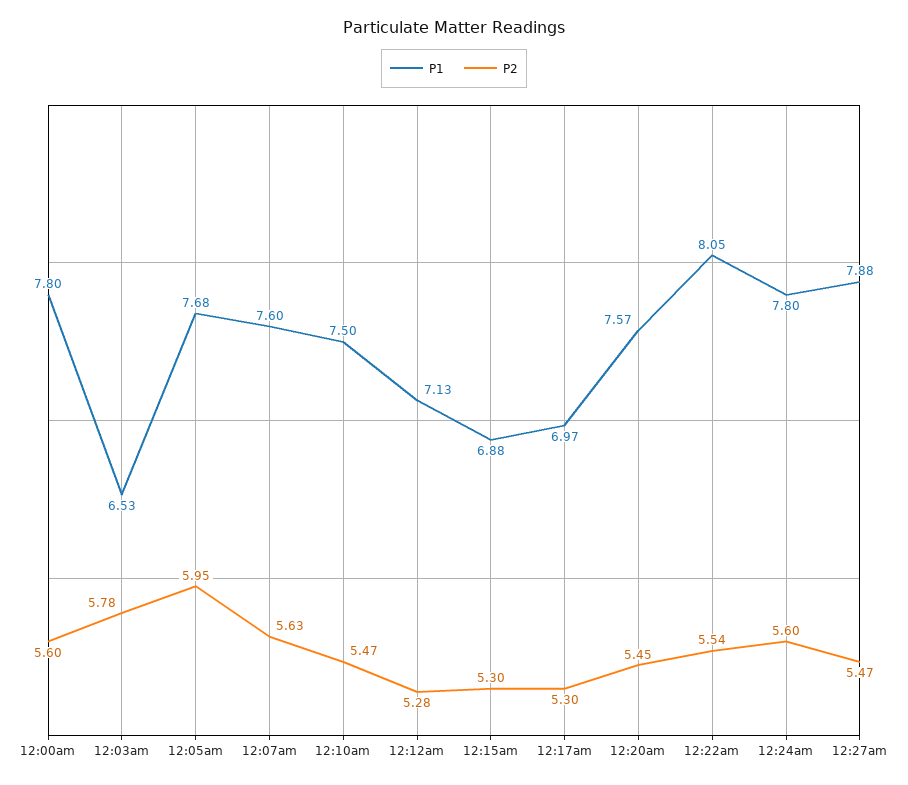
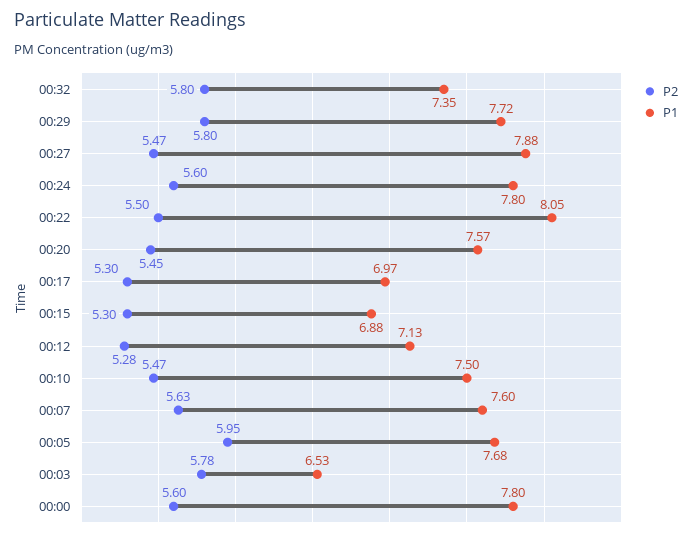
P2, 12:22am: 5.54 -> 5.5
P2, 00:32: none -> 5.8
P1, 00:32: none -> 7.35
P2, 00:29: none -> 5.8
P1, 00:29: none -> 7.72

